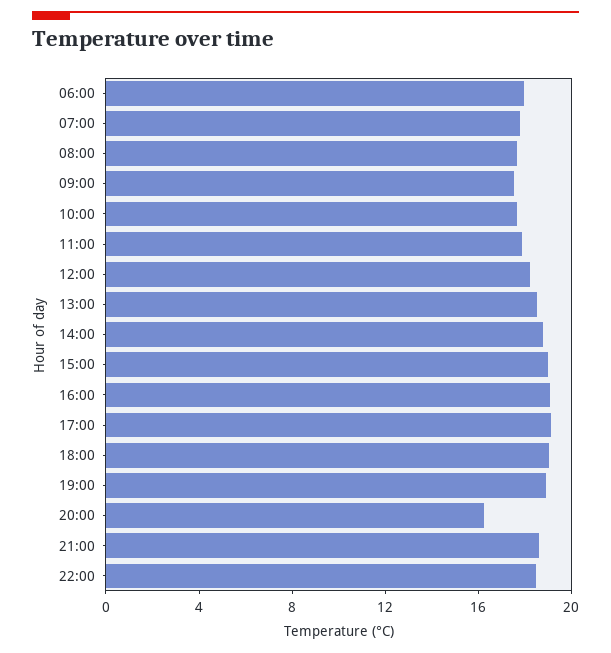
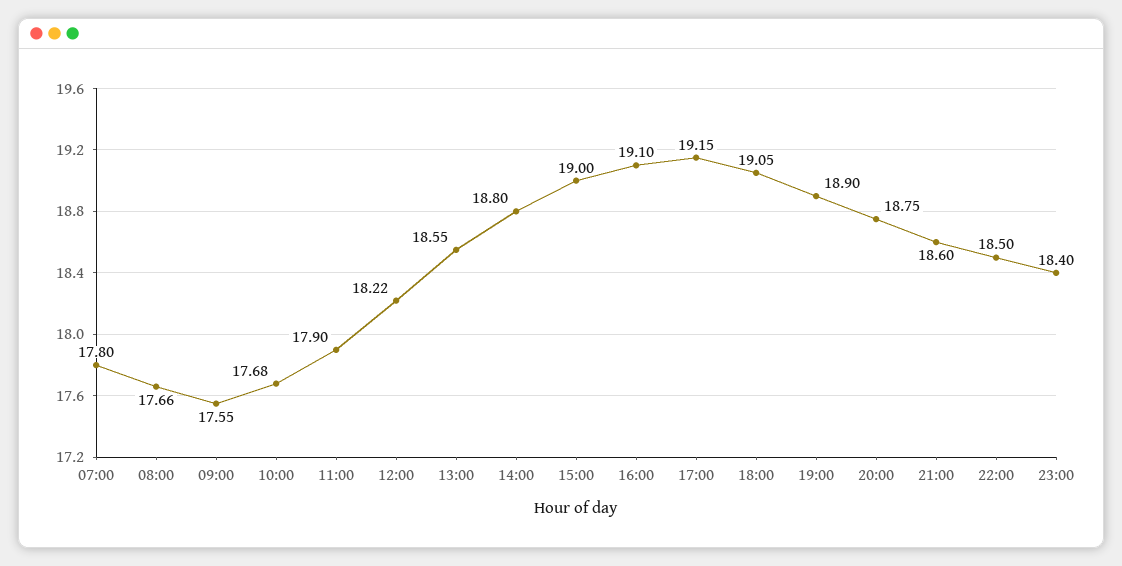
06:00: 18 -> none
20:00: 16 -> 18.75
23:00: none -> 18.4

